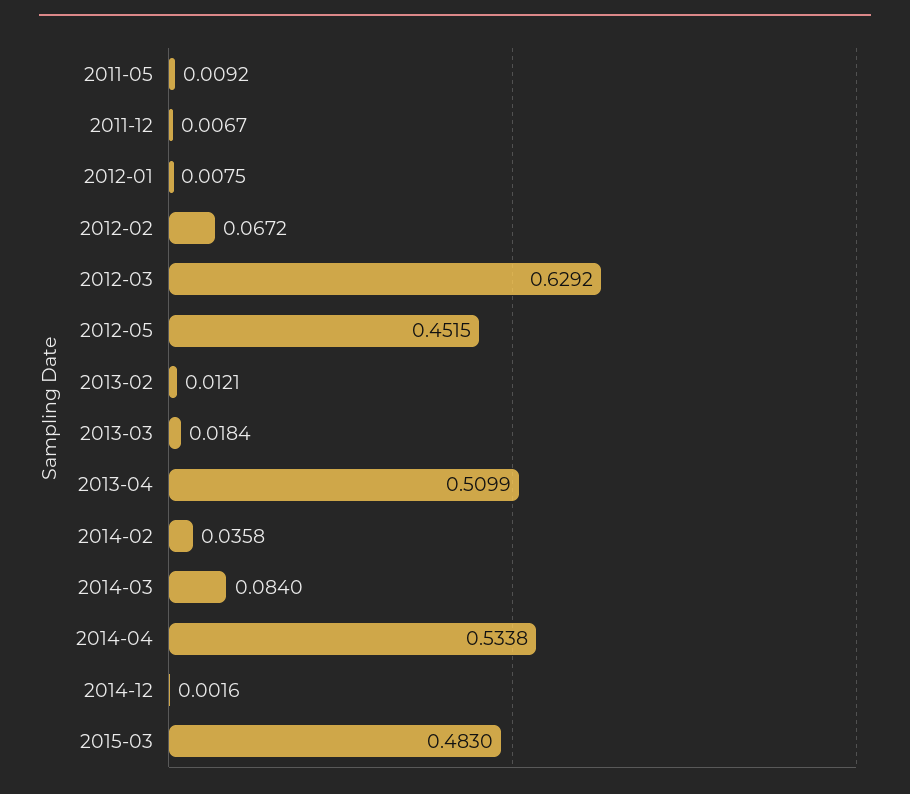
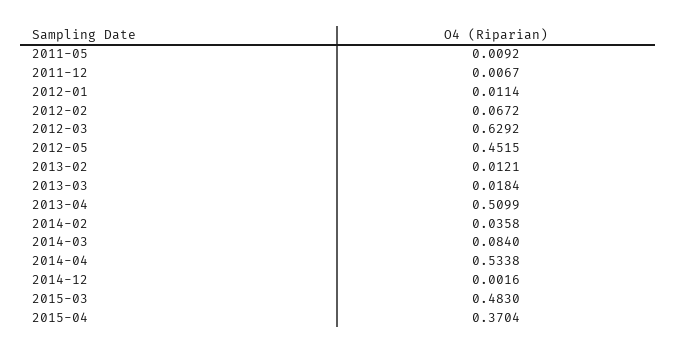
2012-01: 0.0075 -> 0.0114
2015-04: none -> 0.3704

